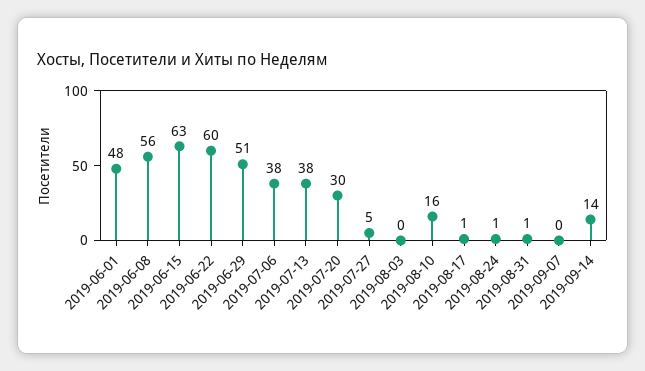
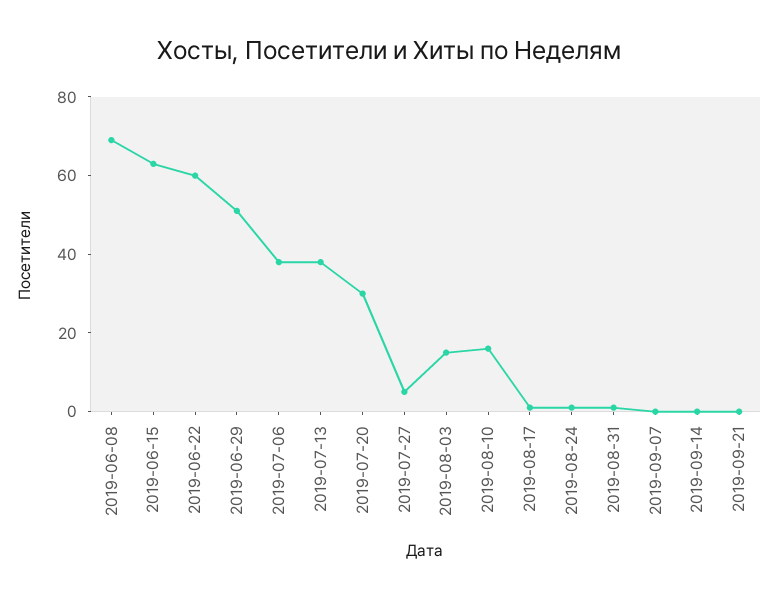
2019-06-01: 48 -> none
2019-06-08: 56 -> 70
2019-08-03: 0 -> 15
2019-09-14: 14 -> 0
2019-09-21: none -> 0

